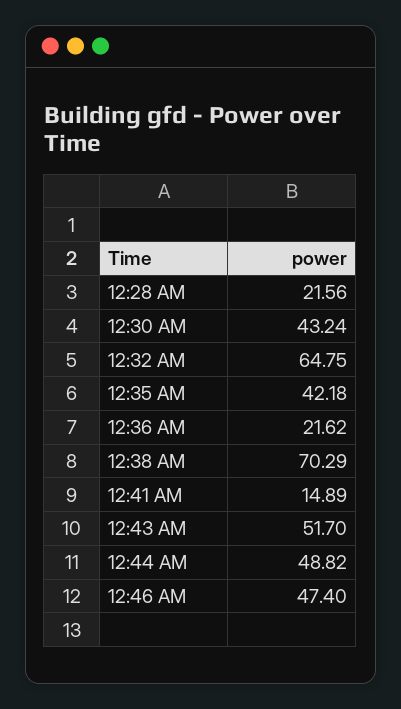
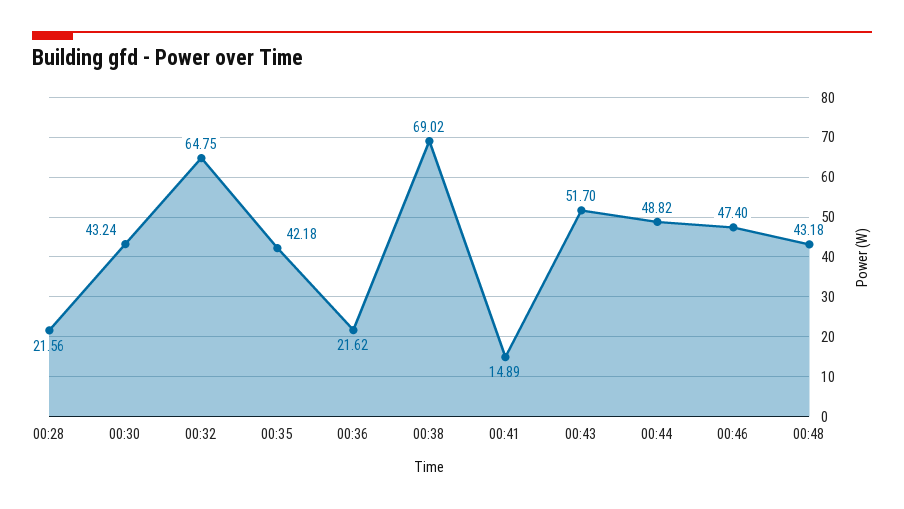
12:38 AM: 70.29 -> 69.02
00:48: none -> 43.18

